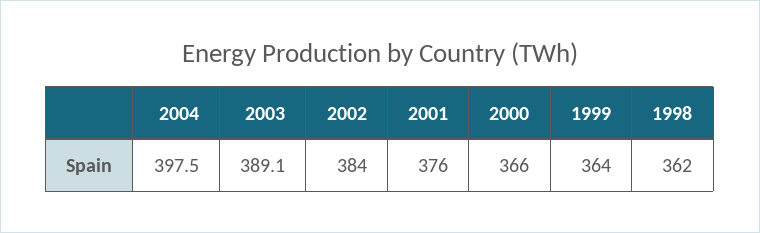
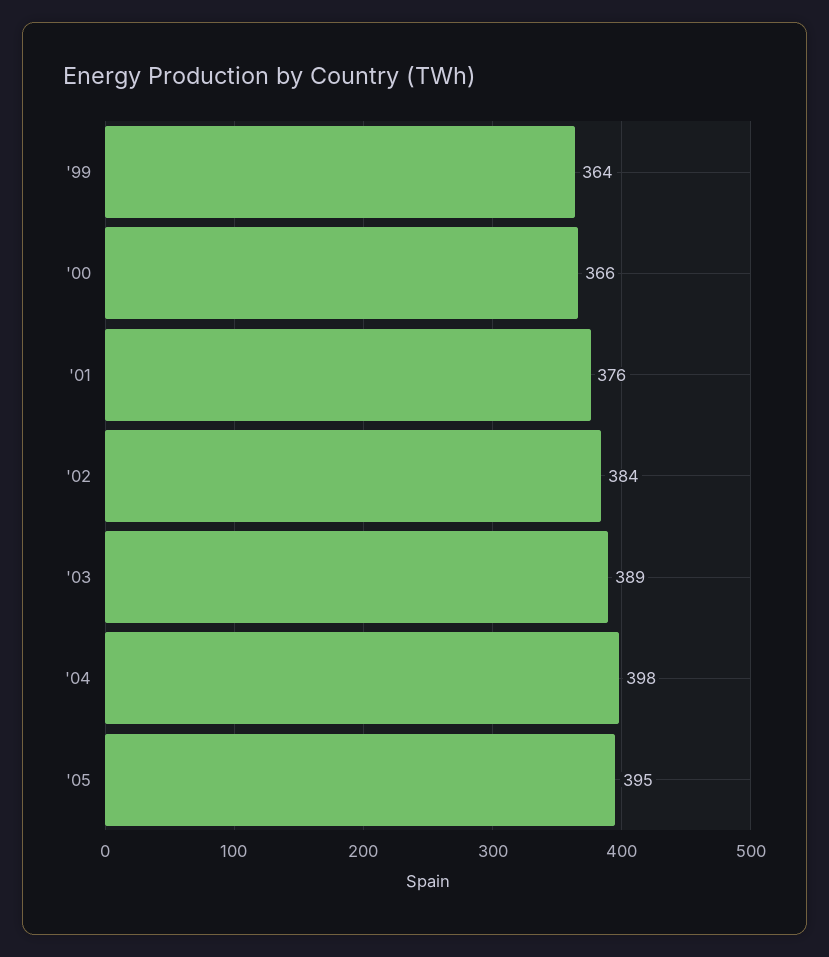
1998: 362 -> none
'05: none -> 395

